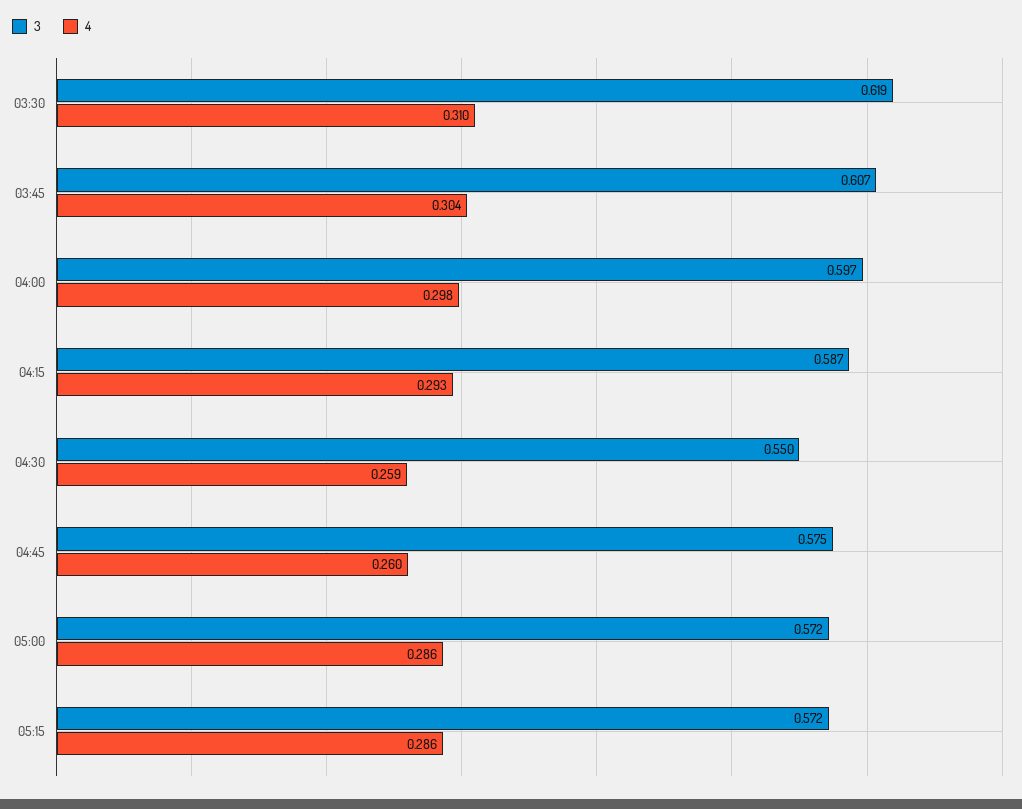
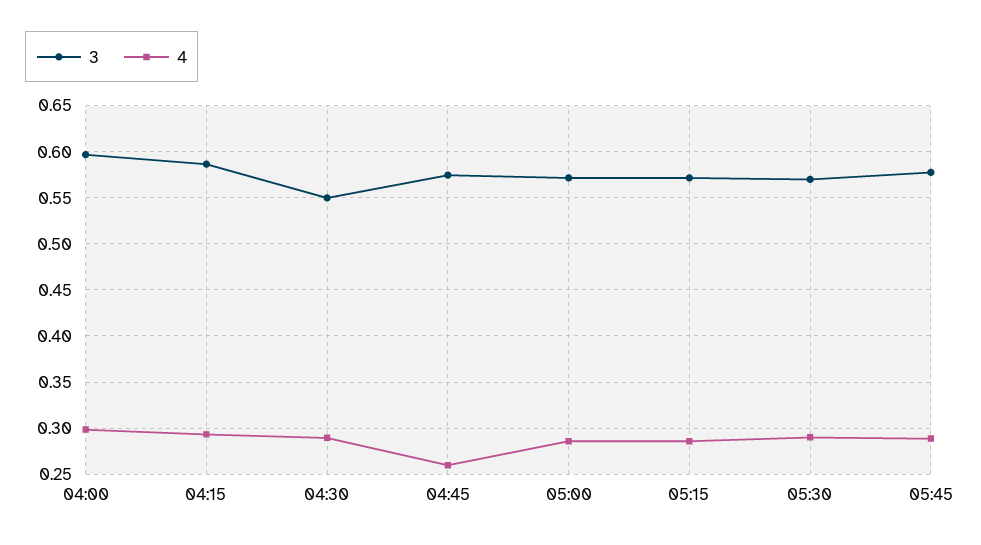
3, 03:30: 0.619 -> none
4, 03:30: 0.31 -> none
3, 03:45: 0.607 -> none
4, 03:45: 0.304 -> none
4, 04:30: 0.259 -> 0.29
3, 05:30: none -> 0.57
4, 05:30: none -> 0.29
3, 05:45: none -> 0.58
4, 05:45: none -> 0.29

